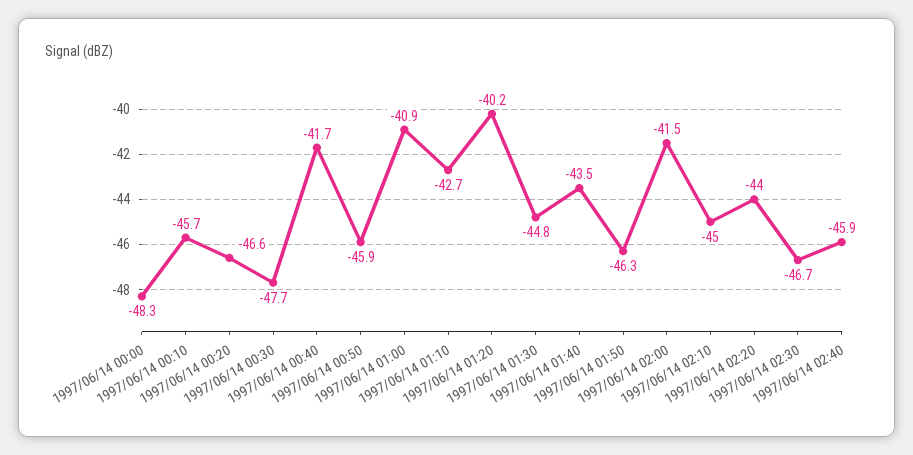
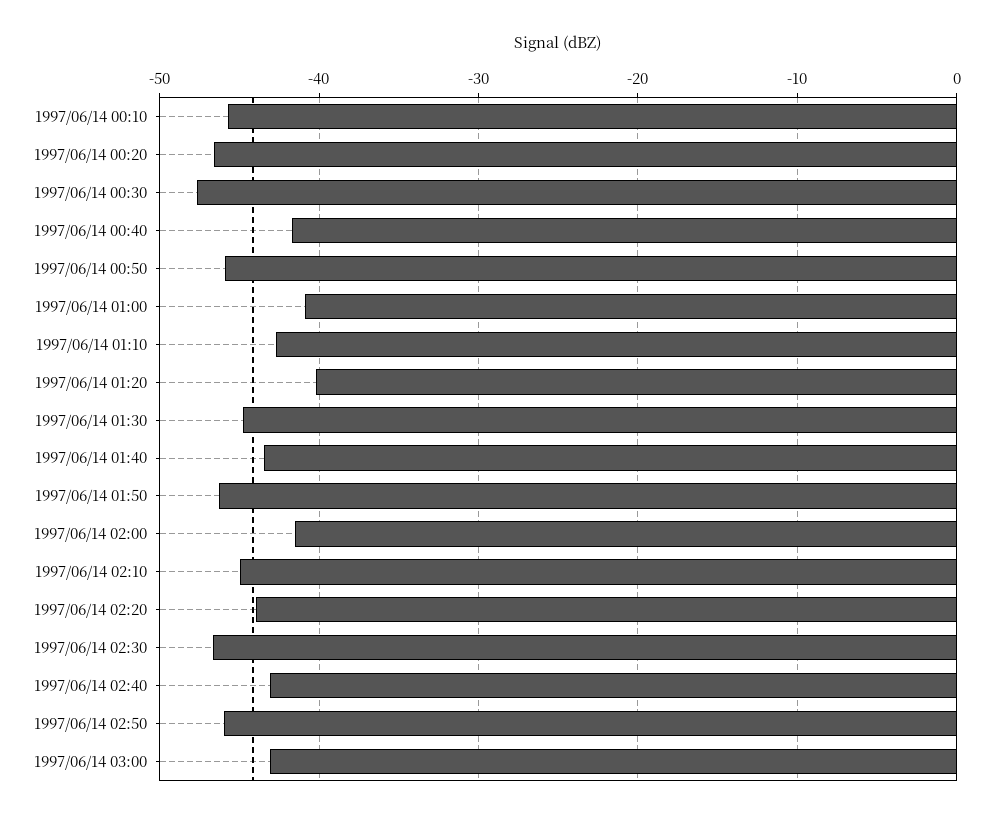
1997/06/14 00:00: -48.3 -> none
1997/06/14 02:40: -45.9 -> -43
1997/06/14 02:50: none -> -46
1997/06/14 03:00: none -> -43

